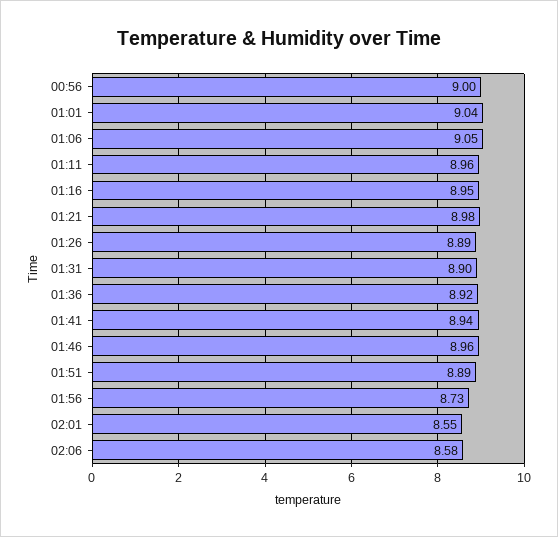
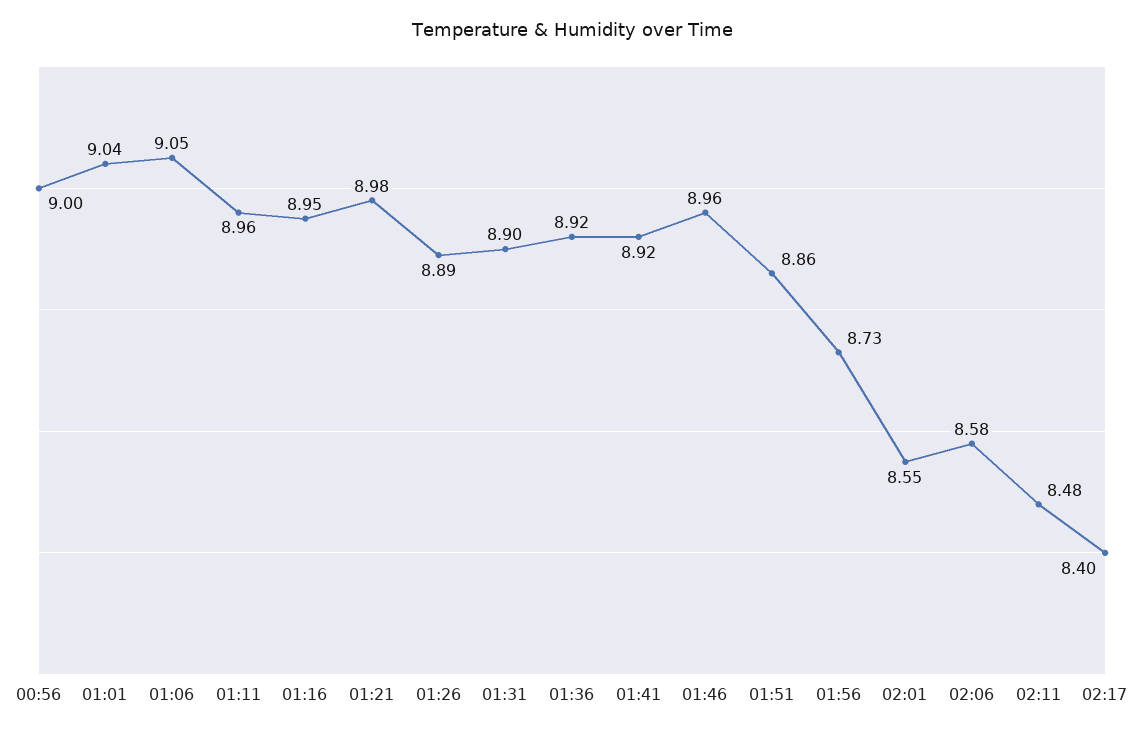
01:41: 8.94 -> 8.92
01:51: 8.89 -> 8.86
02:11: none -> 8.48
02:17: none -> 8.4

